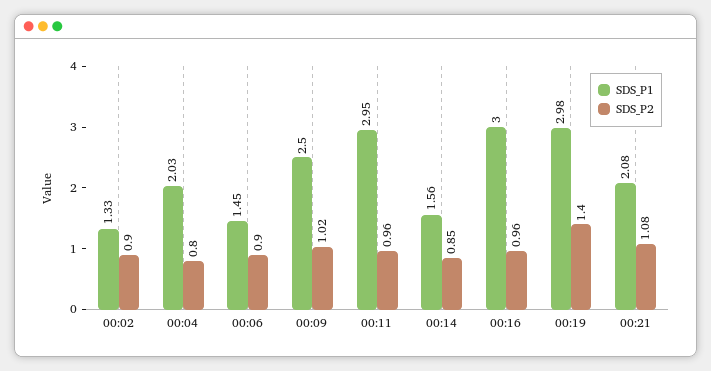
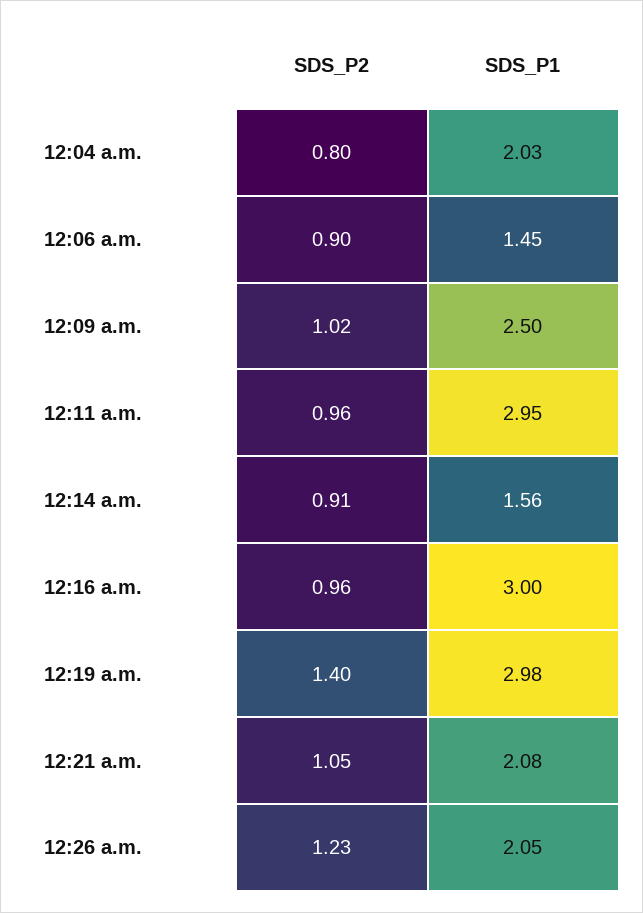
SDS_P1, 00:02: 1.33 -> none
SDS_P2, 00:02: 0.9 -> none
SDS_P2, 00:14: 0.85 -> 0.91
SDS_P2, 00:21: 1.08 -> 1.05
SDS_P2, 12:26 a.m.: none -> 1.23
SDS_P1, 12:26 a.m.: none -> 2.05

